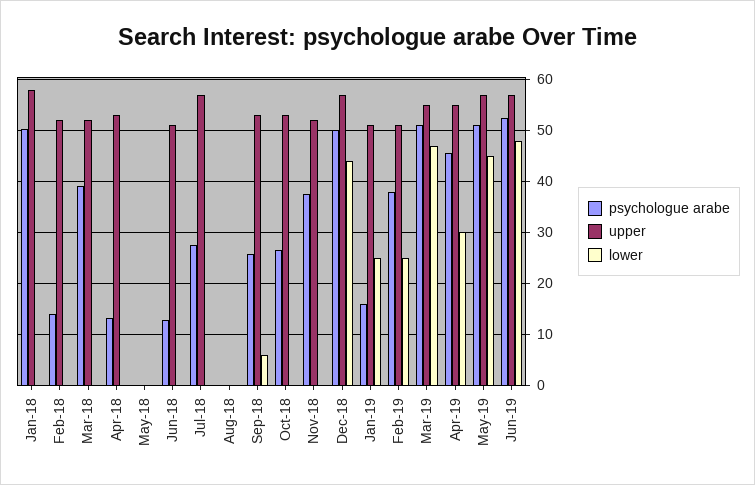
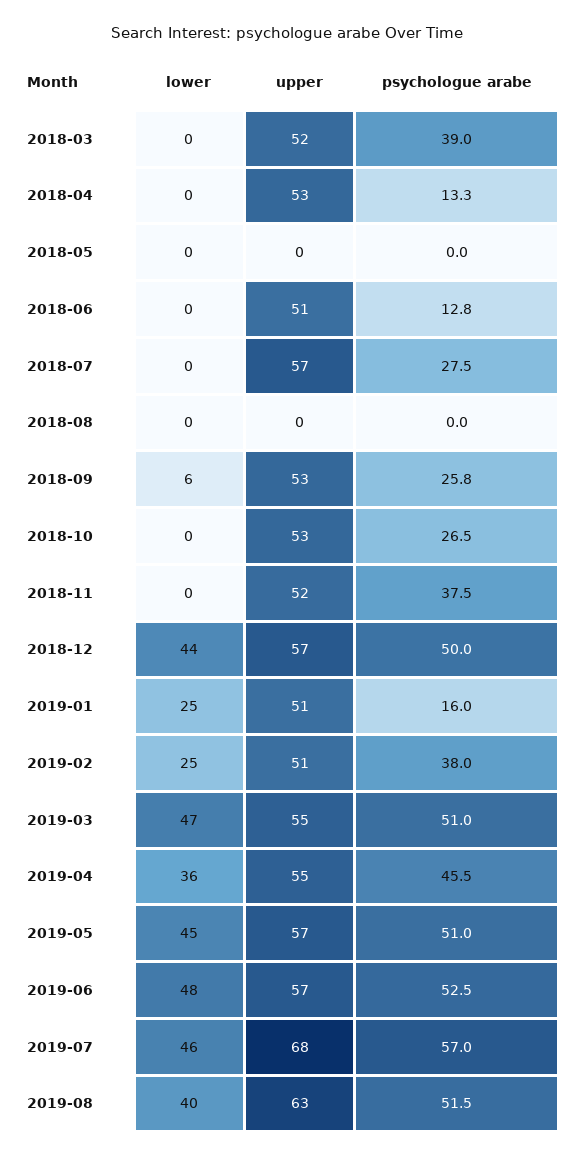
psychologue arabe, Jan-18: 50 -> none
upper, Jan-18: 58 -> none
lower, Jan-18: 0 -> none
psychologue arabe, Feb-18: 14 -> none
upper, Feb-18: 52 -> none
lower, Feb-18: 0 -> none
lower, Apr-19: 30 -> 36
lower, 2019-07: none -> 46
upper, 2019-07: none -> 68
psychologue arabe, 2019-07: none -> 57
lower, 2019-08: none -> 40
upper, 2019-08: none -> 63
psychologue arabe, 2019-08: none -> 51.5

